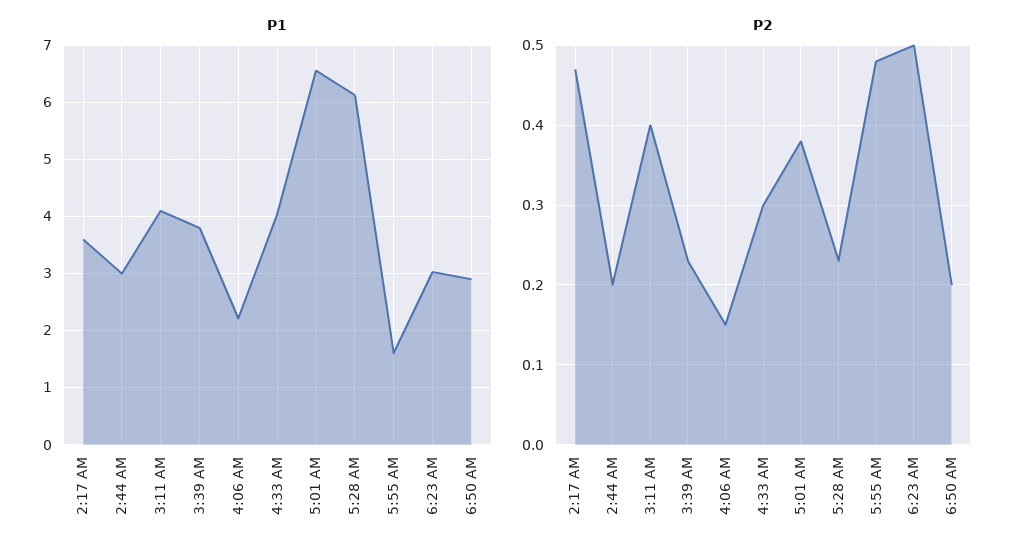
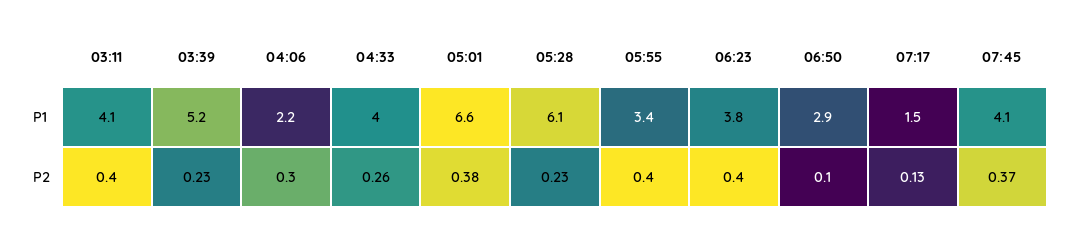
P1, 2:17 AM: 3.6 -> none
P1, 2:44 AM: 3 -> none
P1, 3:39 AM: 3.8 -> 5.2
P1, 5:55 AM: 1.6 -> 3.4
P1, 6:23 AM: 3 -> 3.8
P2, 2:17 AM: 0.47 -> none
P2, 2:44 AM: 0.2 -> none
P2, 4:06 AM: 0.15 -> 0.3
P2, 4:33 AM: 0.3 -> 0.26
P2, 5:55 AM: 0.48 -> 0.4
P2, 6:23 AM: 0.5 -> 0.4
P2, 6:50 AM: 0.2 -> 0.1
P1, 07:17: none -> 1.5
P1, 07:45: none -> 4.1
P2, 07:17: none -> 0.13
P2, 07:45: none -> 0.37

